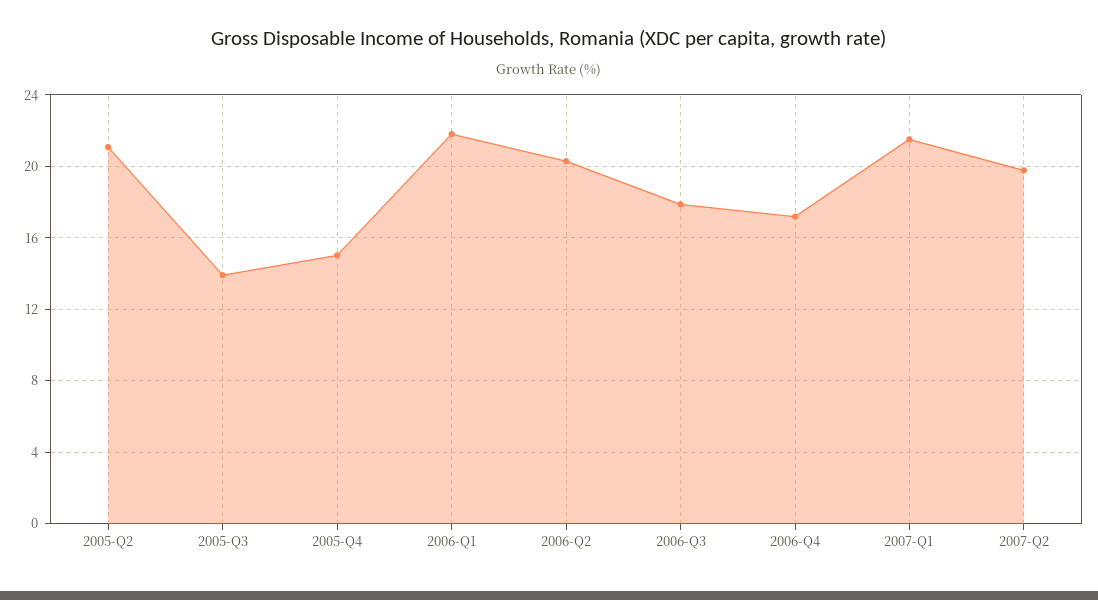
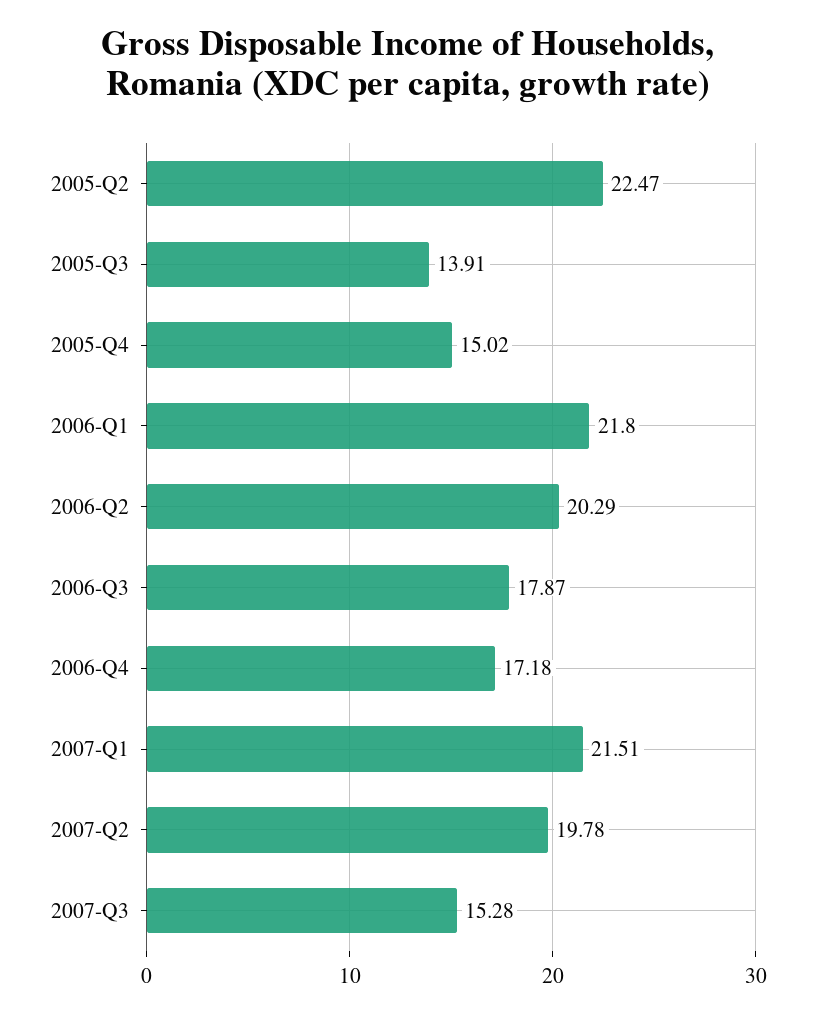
2005-Q2: 21 -> 22.47
2007-Q3: none -> 15.28

